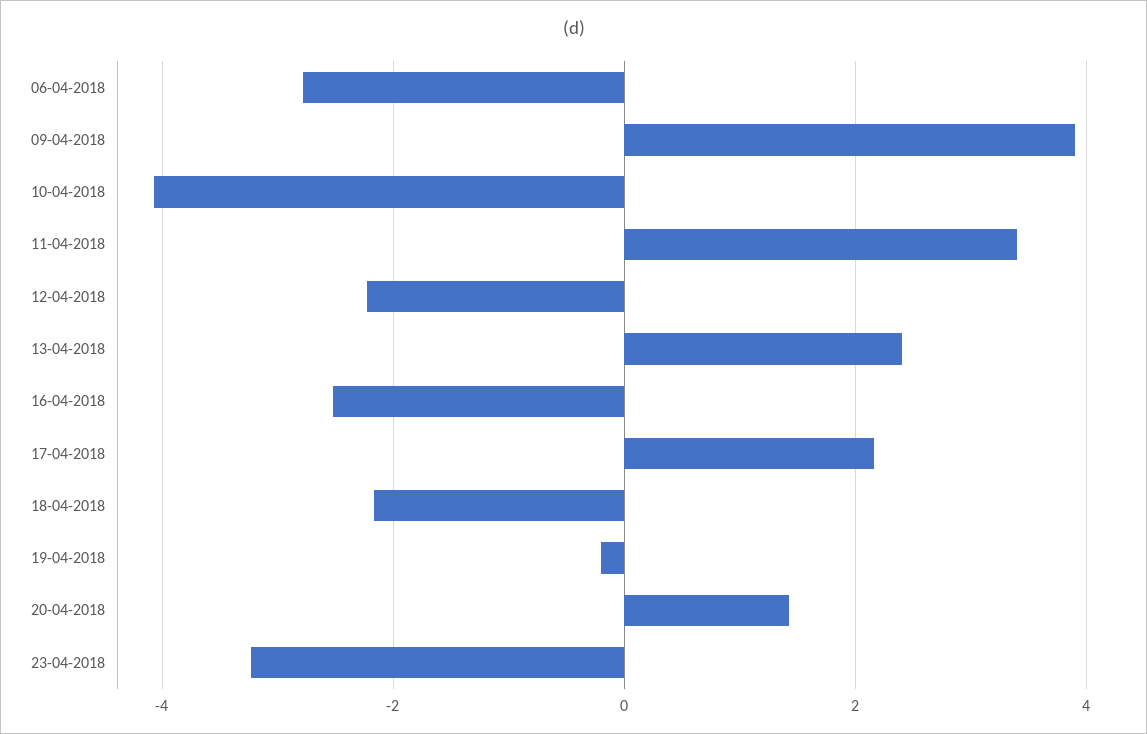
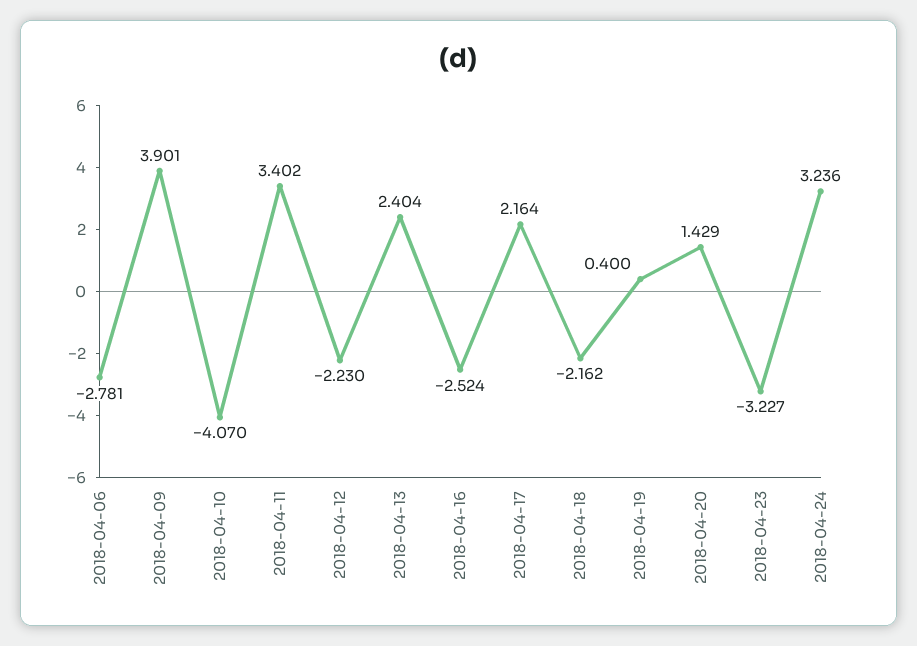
19-04-2018: -0.2 -> 0.4
2018-04-24: none -> 3.236

